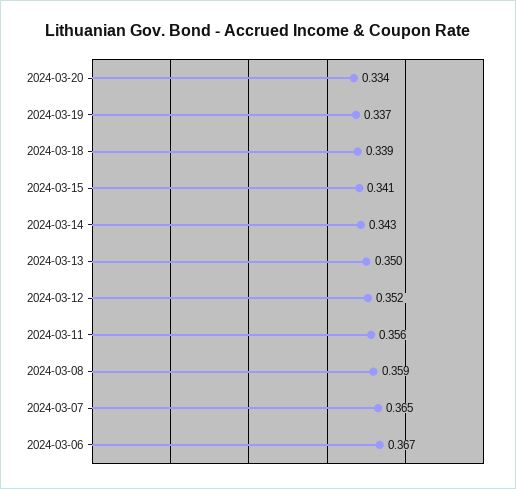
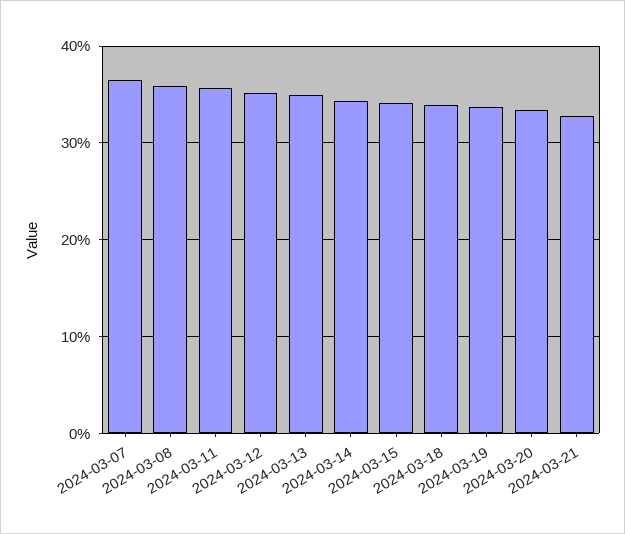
2024-03-06: 0.367 -> none
2024-03-21: none -> 0.33

